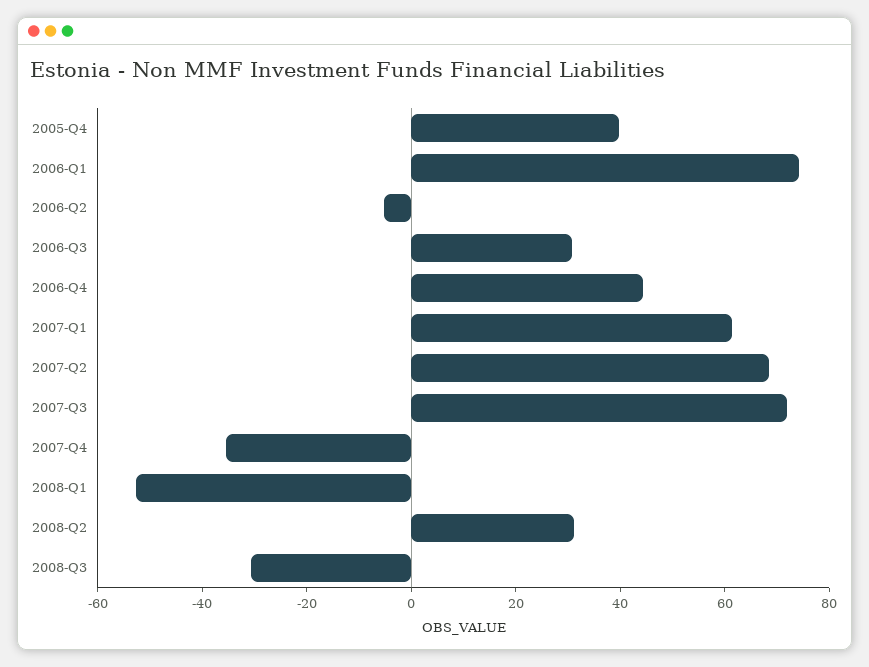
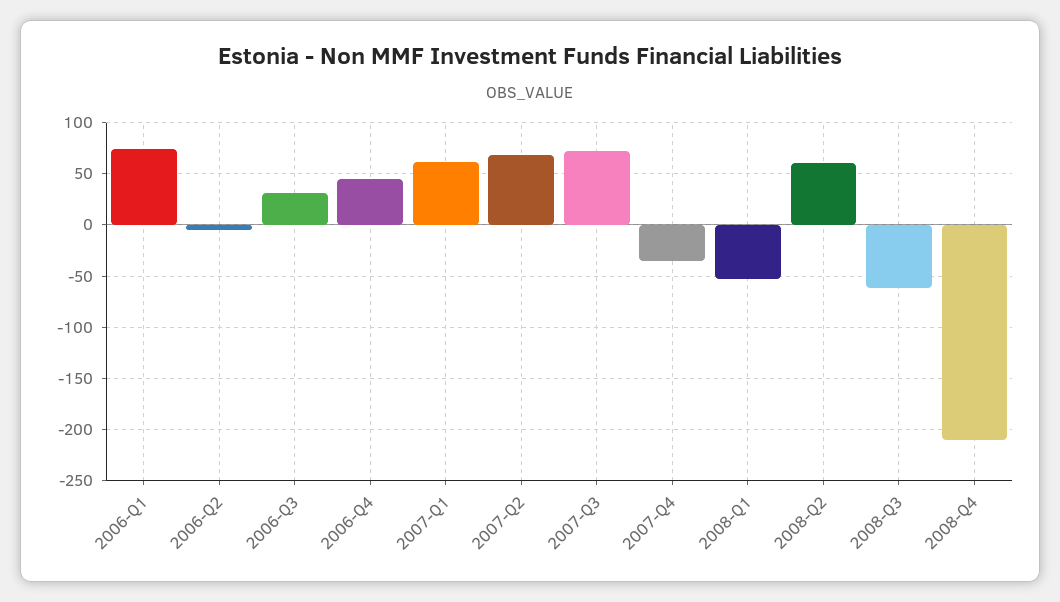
2005-Q4: 40 -> none
2008-Q2: 30 -> 60
2008-Q3: -30 -> -60
2008-Q4: none -> -210

